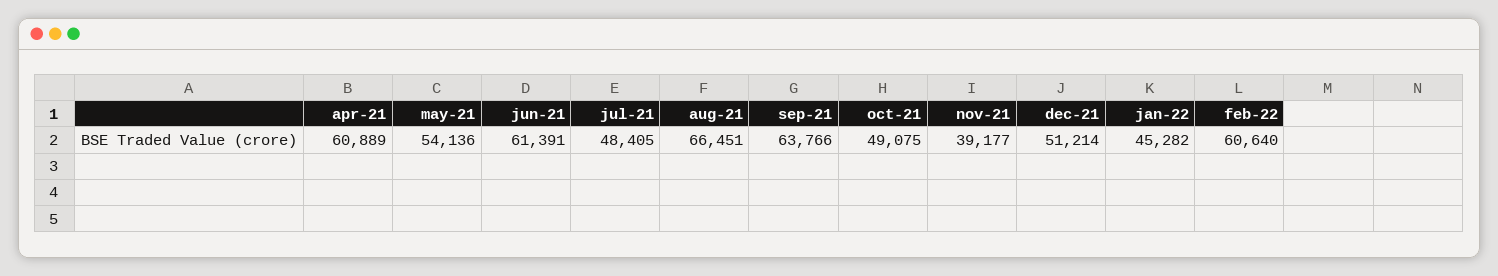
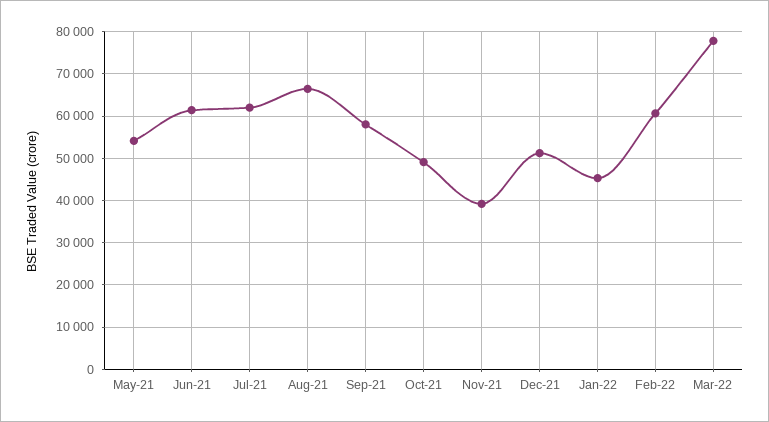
apr-21: 60889 -> none
jul-21: 48405 -> 62000
sep-21: 63766 -> 58000
Mar-22: none -> 78000

